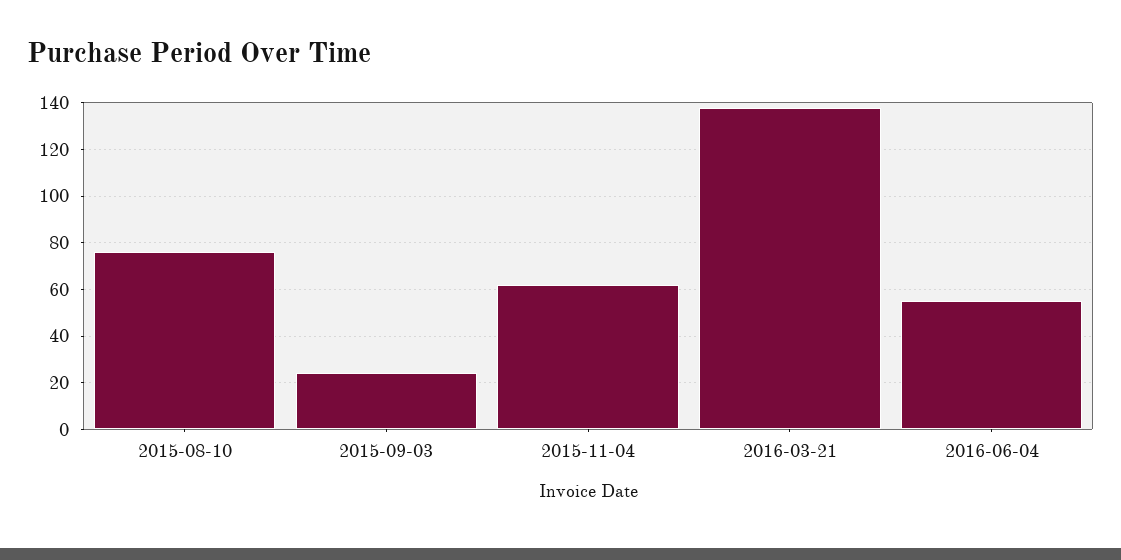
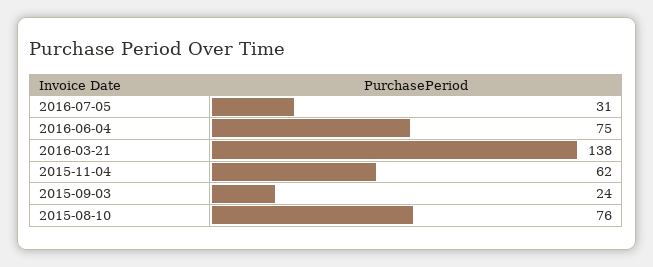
2016-06-04: 55 -> 75
2016-07-05: none -> 31

